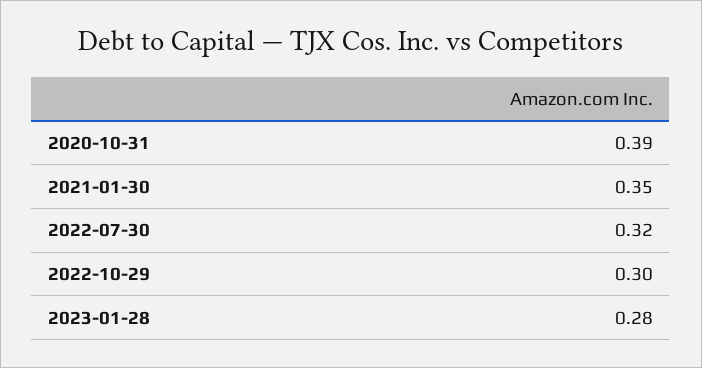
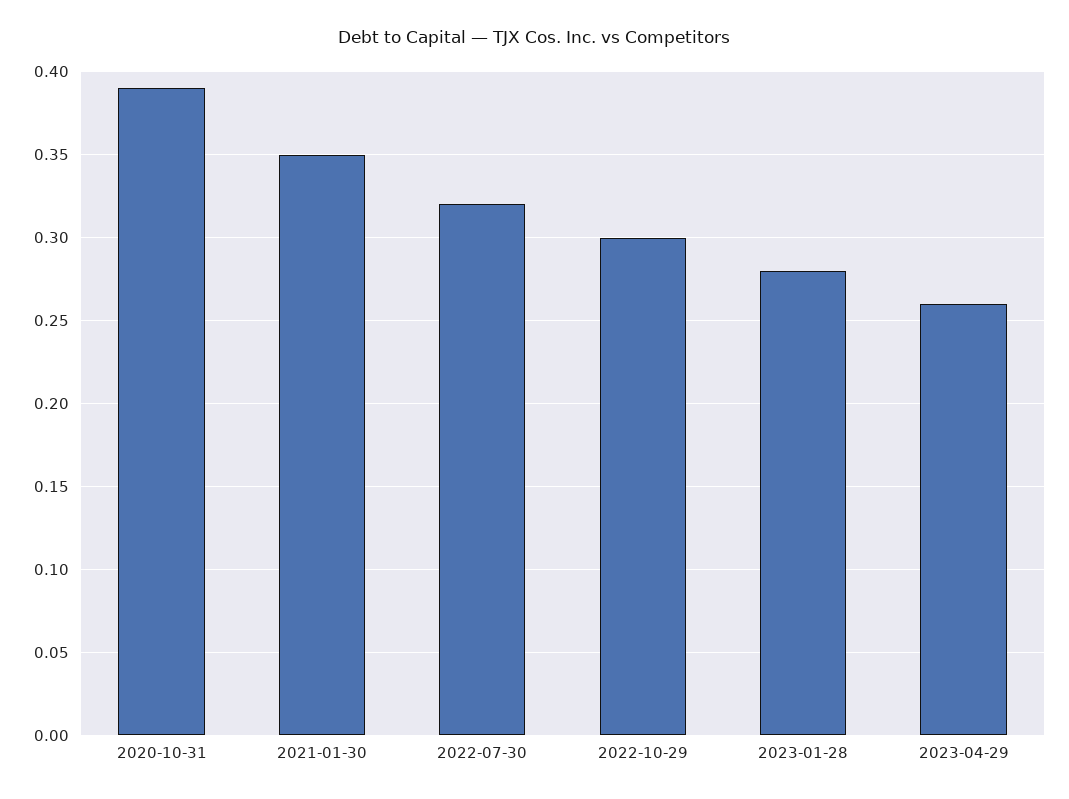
2023-04-29: none -> 0.26

